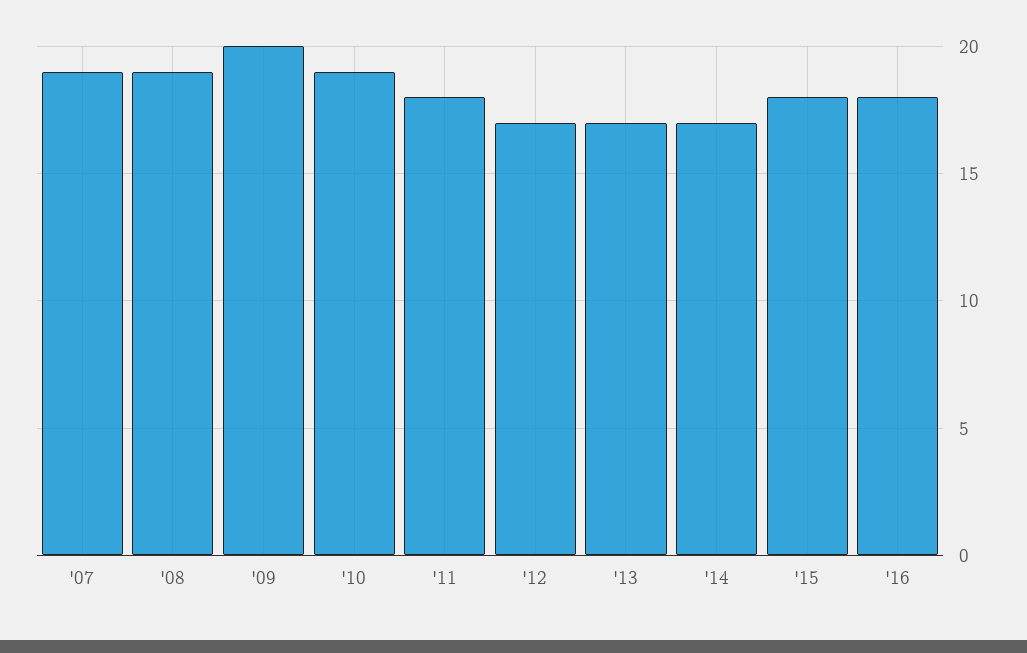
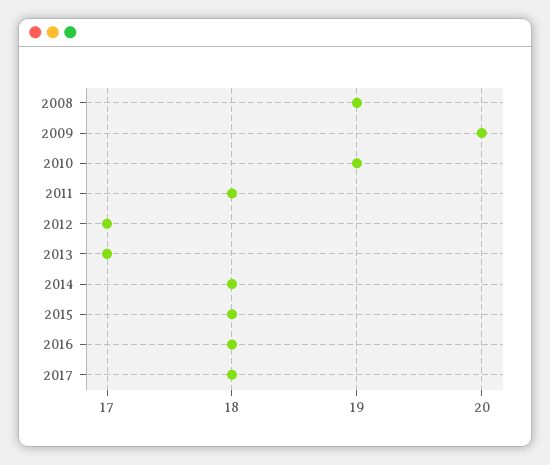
'07: 19 -> none
'14: 17 -> 18
2017: none -> 18

